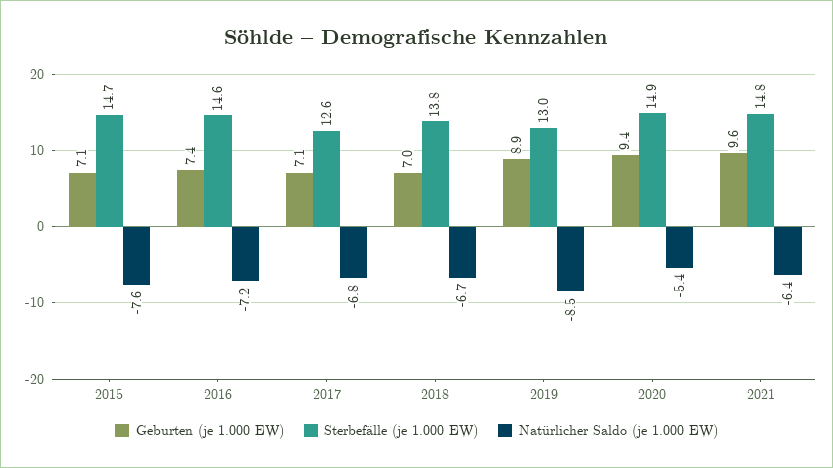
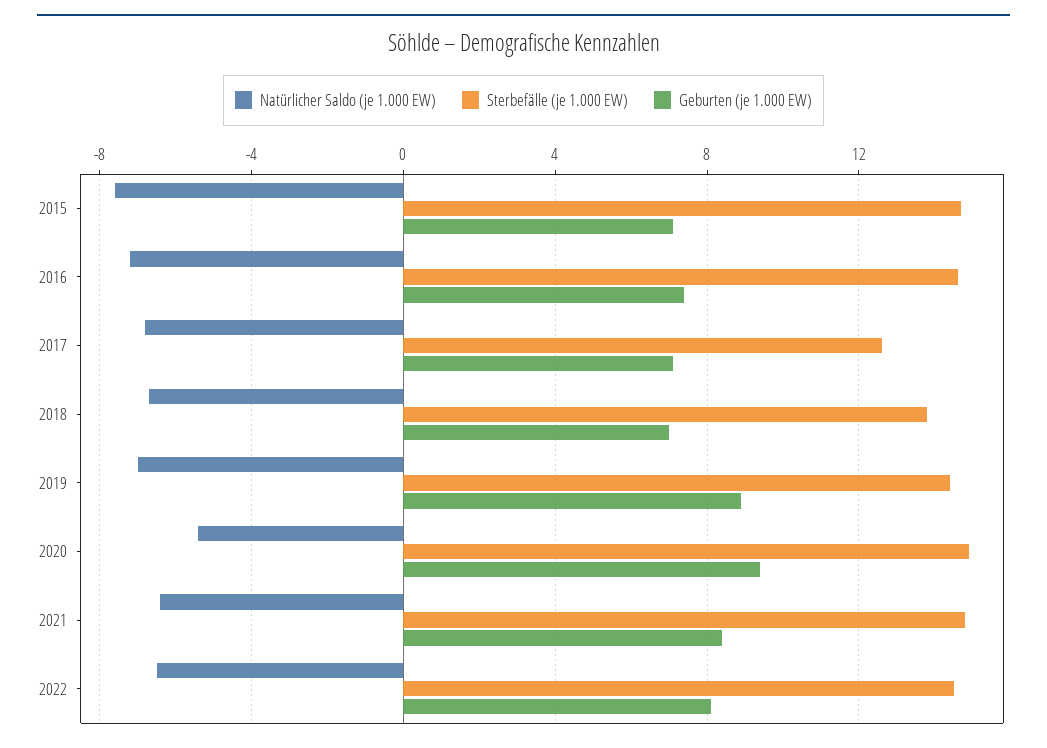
Sterbefälle (je 1.000 EW), 2019: 13 -> 14.5
Natürlicher Saldo (je 1.000 EW), 2019: -8.5 -> -7
Geburten (je 1.000 EW), 2021: 9.6 -> 8.5
Natürlicher Saldo (je 1.000 EW), 2022: none -> -6.5
Sterbefälle (je 1.000 EW), 2022: none -> 14.5
Geburten (je 1.000 EW), 2022: none -> 8

